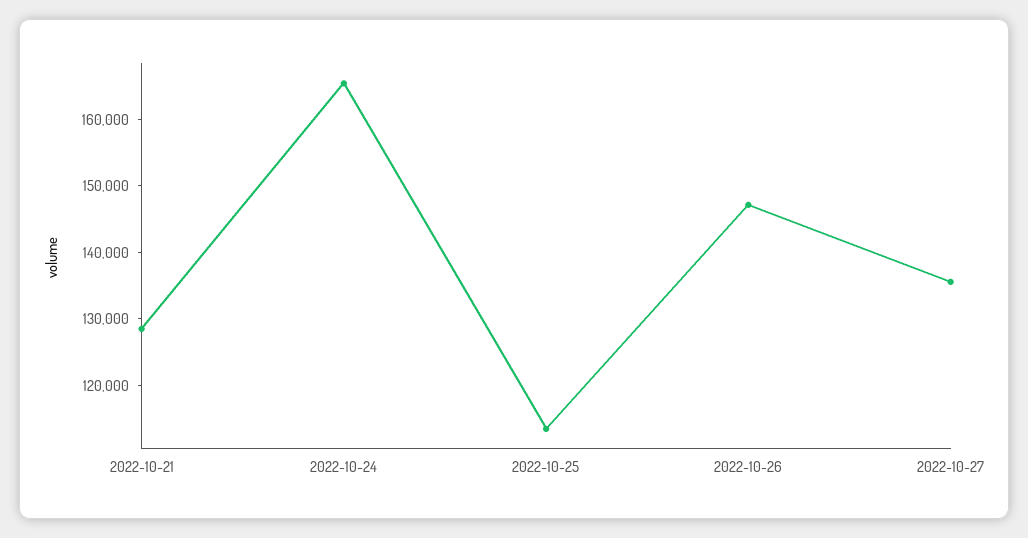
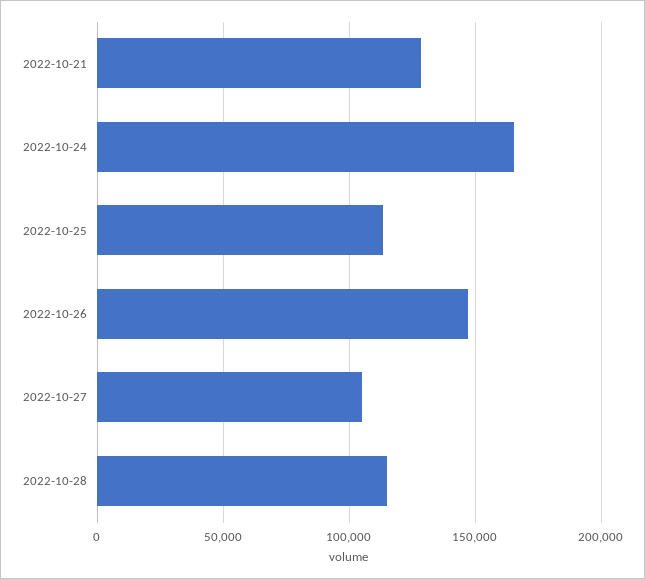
2022-10-27: 136000 -> 105000
2022-10-28: none -> 115000

